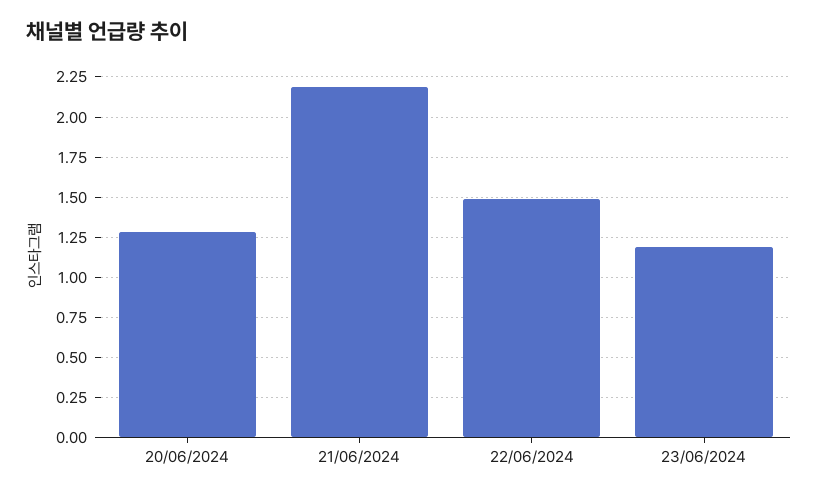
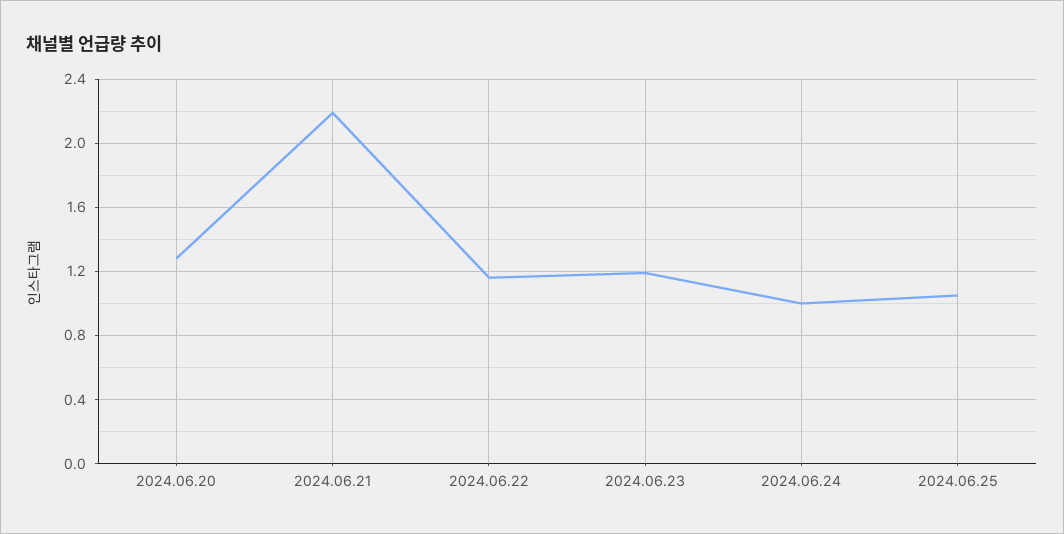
22/06/2024: 1.5 -> 1.15
2024.06.24: none -> 1
2024.06.25: none -> 1.05

